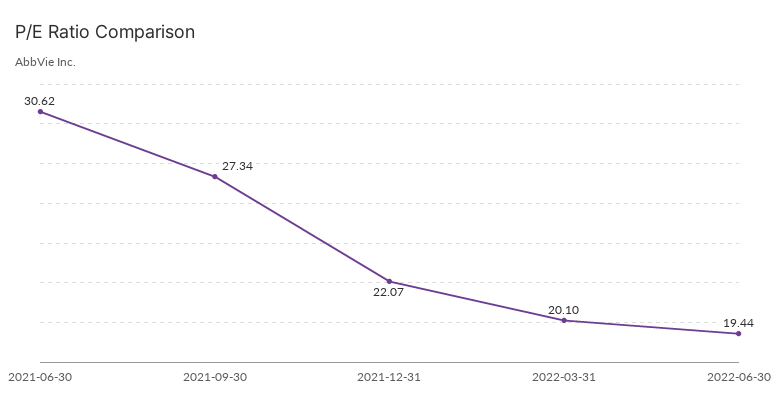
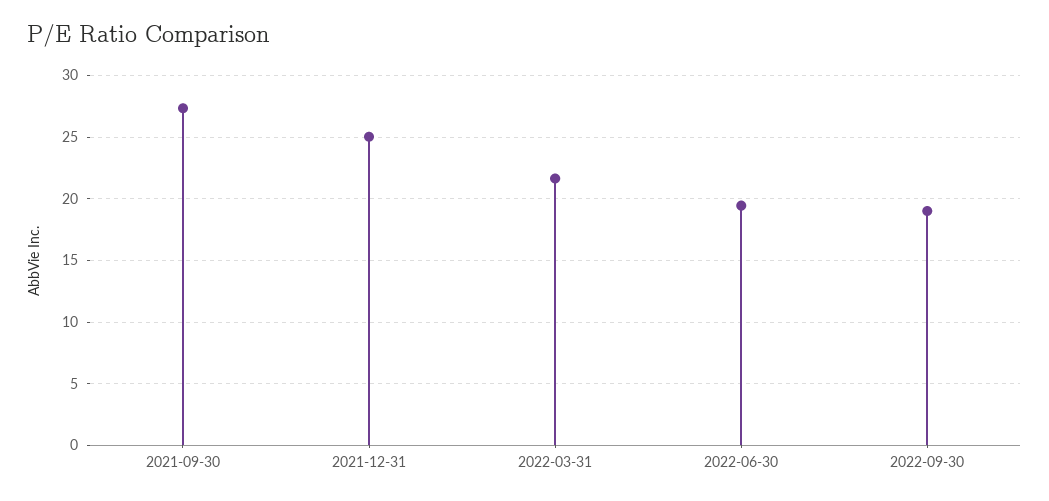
2021-06-30: 30.62 -> none
2021-12-31: 22.07 -> 25
2022-03-31: 20.1 -> 21.5
2022-09-30: none -> 19

